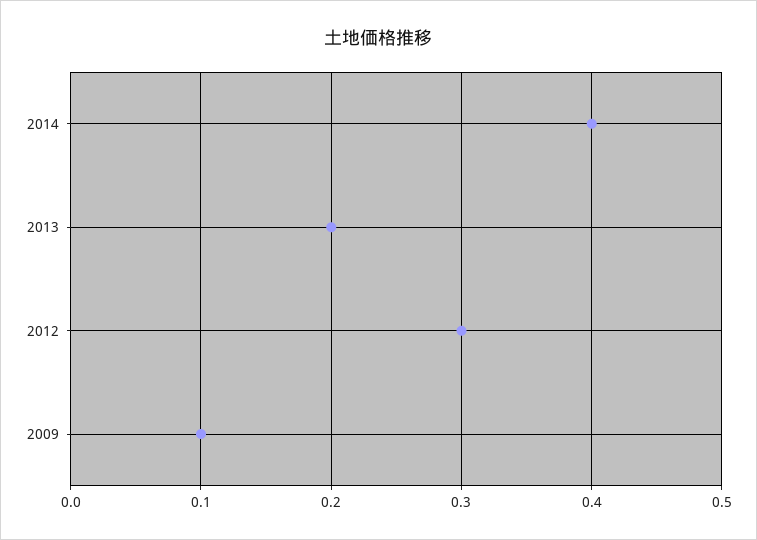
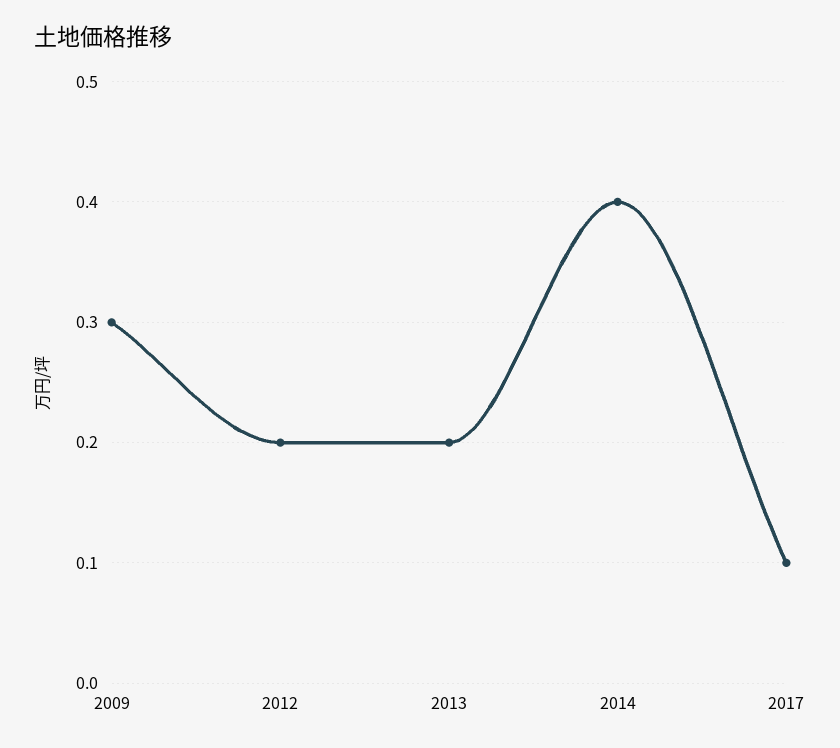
2012: 0.3 -> 0.2
2009: 0.1 -> 0.3
2017: none -> 0.1

